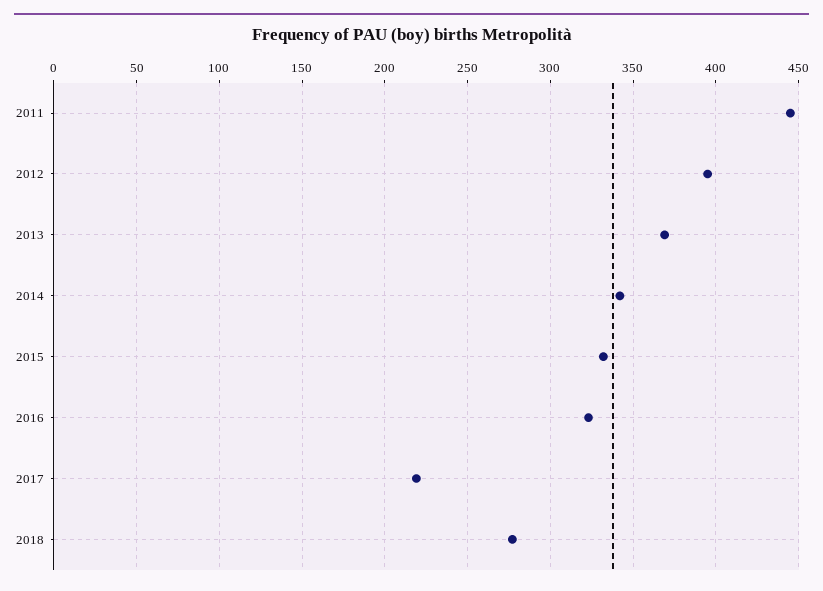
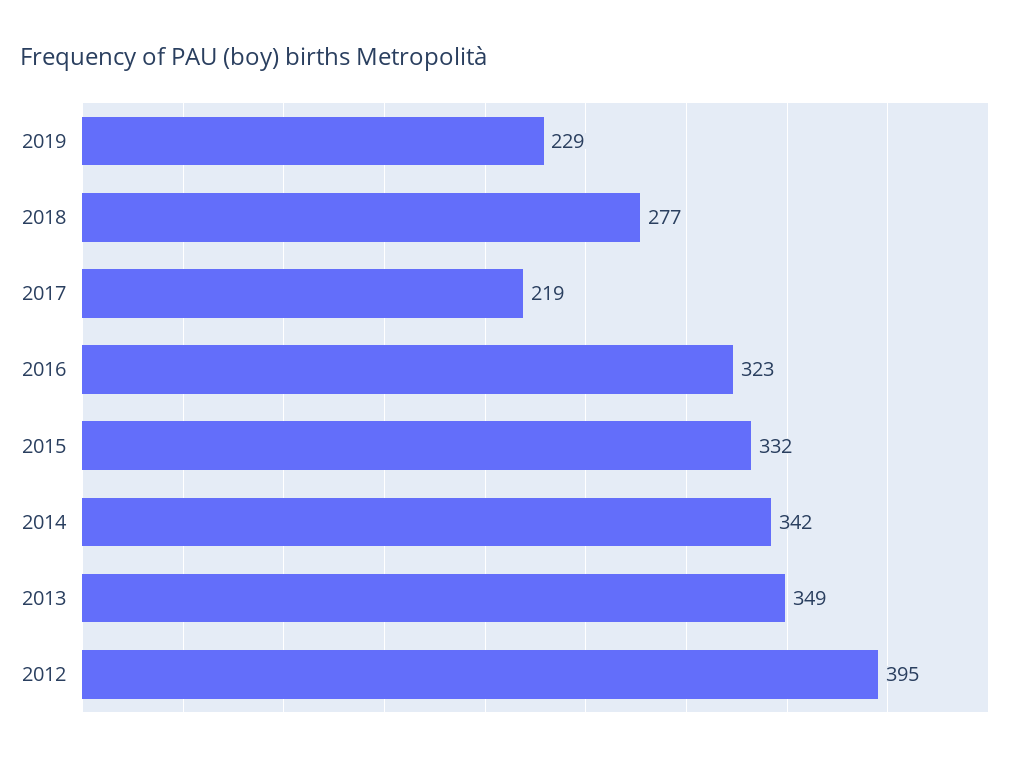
2011: 445 -> none
2013: 370 -> 349
2019: none -> 229

